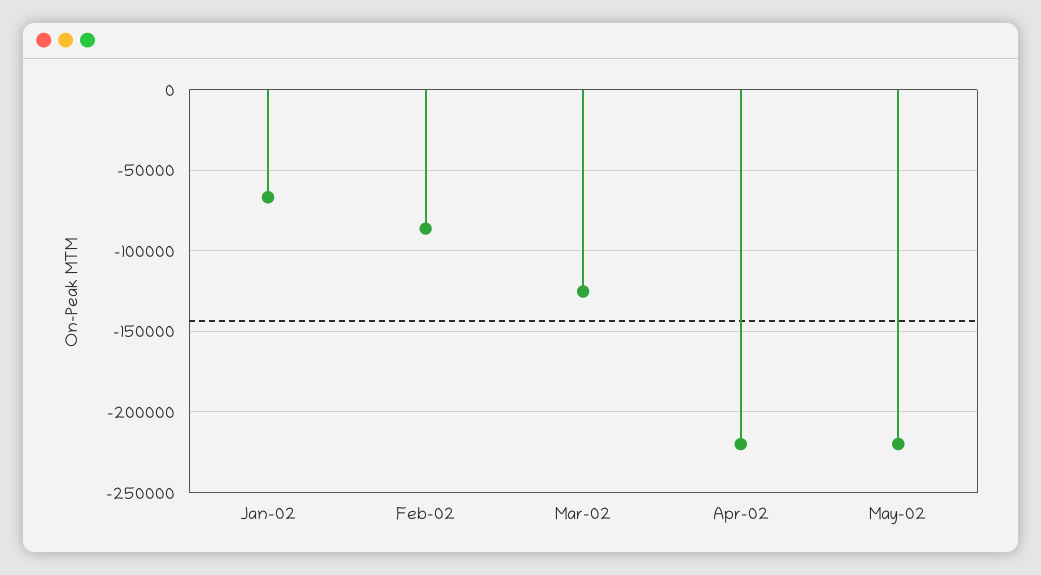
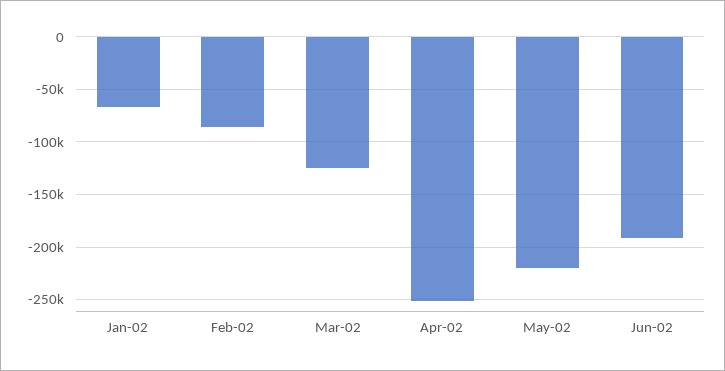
Apr-02: -220000 -> -250000
Jun-02: none -> -190000

